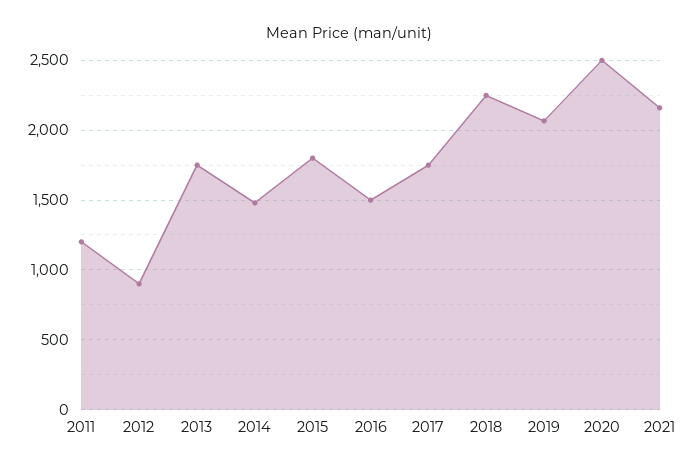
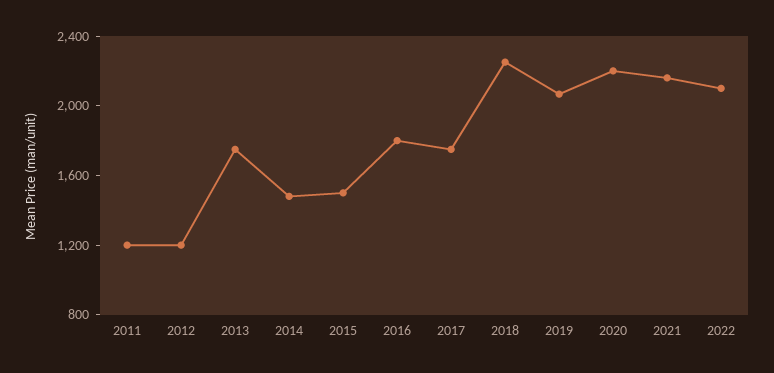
2012: 900 -> 1200
2015: 1800 -> 1500
2016: 1500 -> 1800
2020: 2500 -> 2200
2022: none -> 2100

